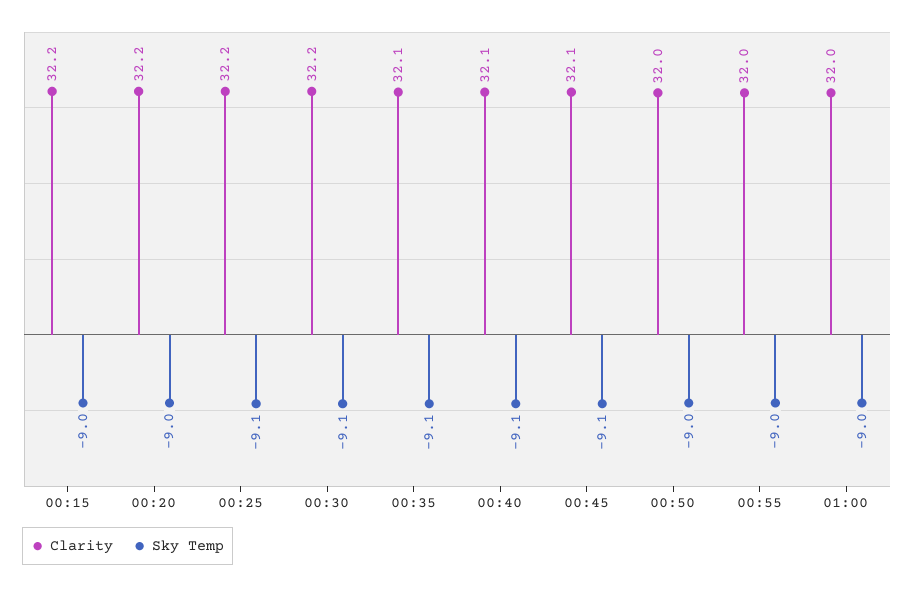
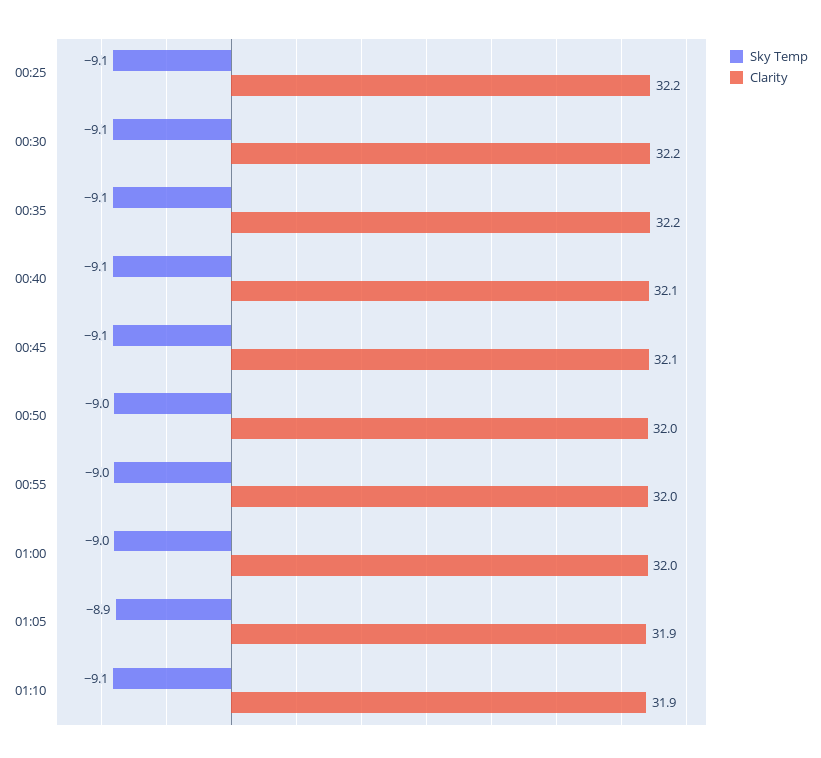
Clarity, 00:15: 32.2 -> none
Sky Temp, 00:15: -9 -> none
Clarity, 00:20: 32.2 -> none
Sky Temp, 00:20: -9 -> none
Clarity, 00:35: 32.1 -> 32.2
Sky Temp, 01:05: none -> -8.9
Clarity, 01:05: none -> 31.9
Sky Temp, 01:10: none -> -9.1
Clarity, 01:10: none -> 31.9

